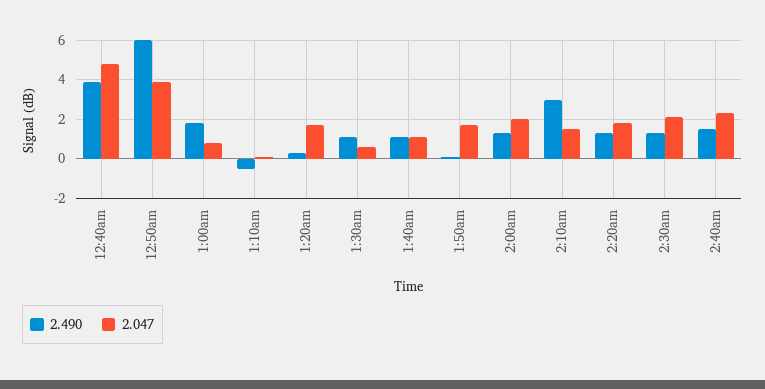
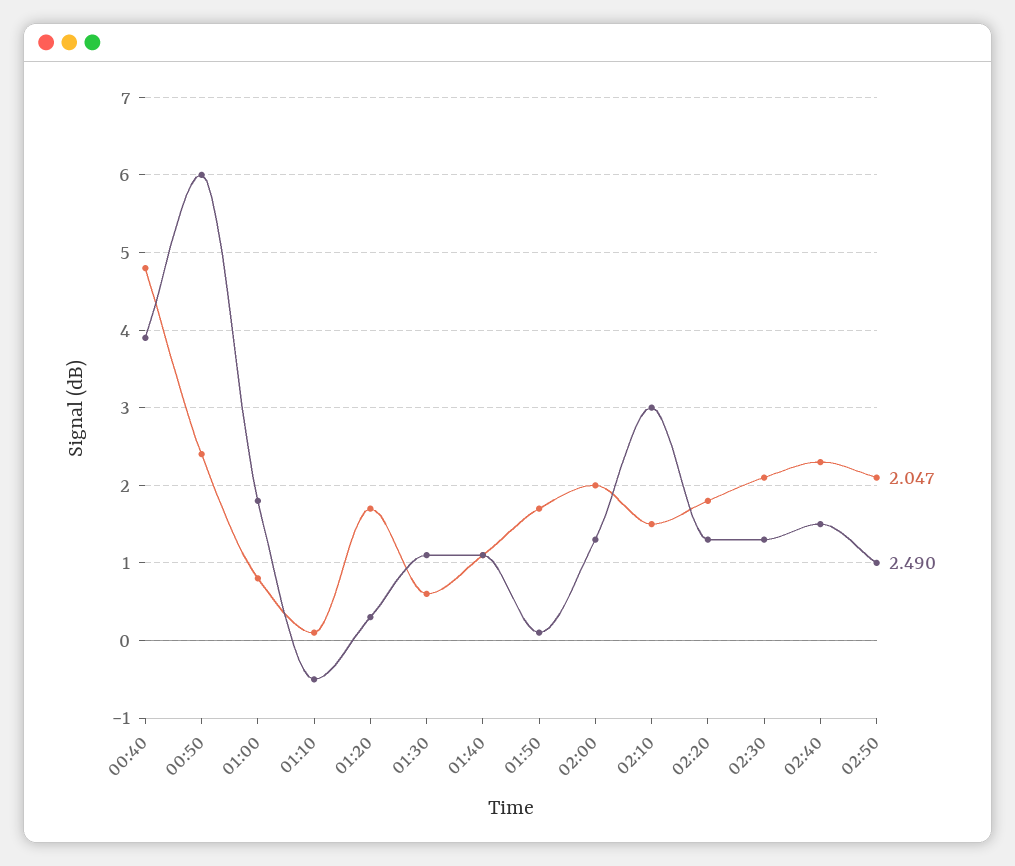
2.047, 12:50am: 4 -> 2.4
2.047, 02:50: none -> 2.1
2.490, 02:50: none -> 1

